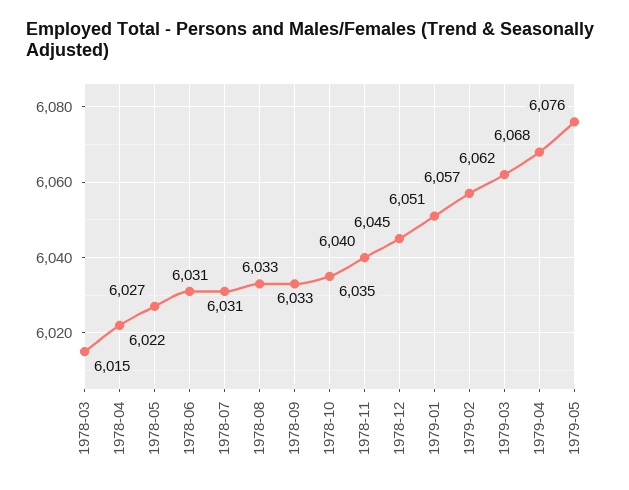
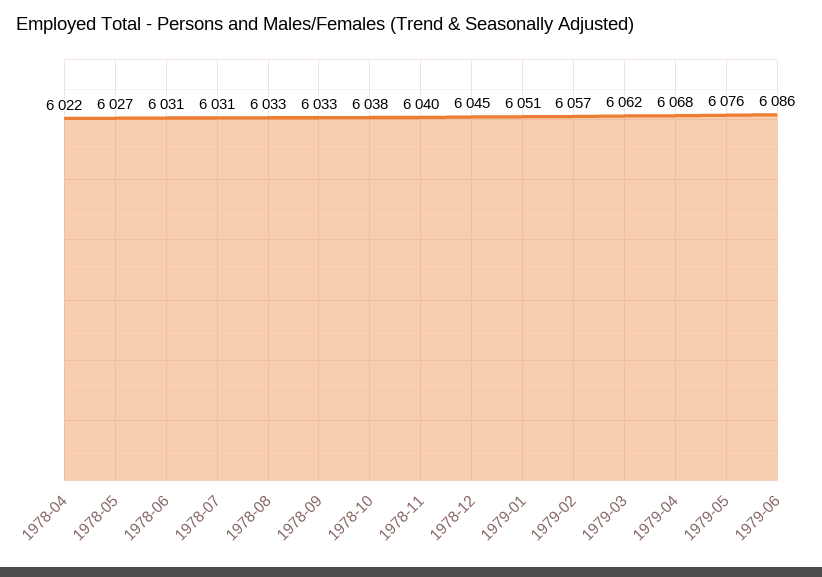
1978-03: 6015 -> none
1978-10: 6035 -> 6038
1979-06: none -> 6086

